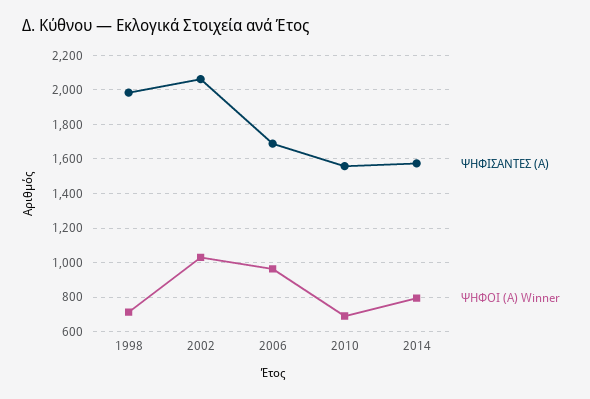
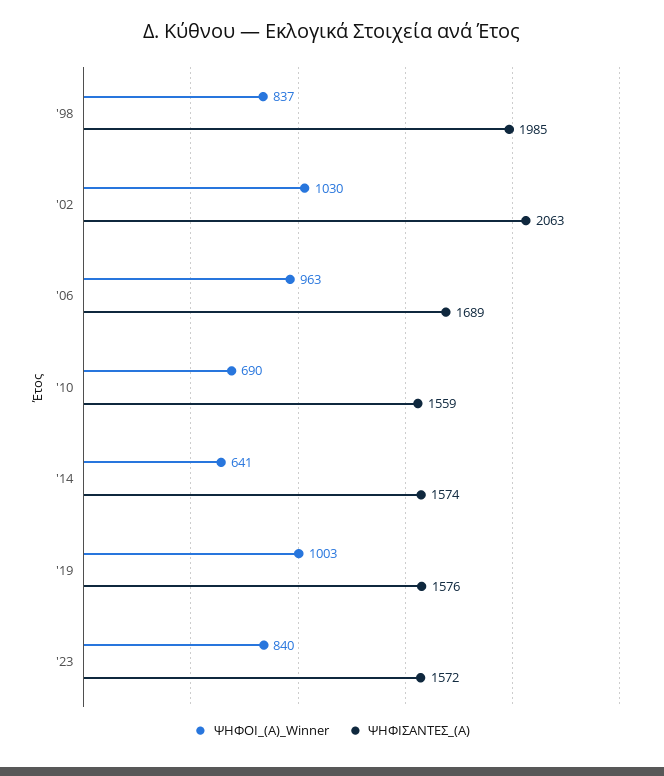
ΨΗΦΟΙ (Α) Winner, 1998: 700 -> 837
ΨΗΦΟΙ (Α) Winner, 2014: 800 -> 641
ΨΗΦΟΙ (Α) Winner, '19: none -> 1003
ΨΗΦΙΣΑΝΤΕΣ (Α), '19: none -> 1576
ΨΗΦΟΙ (Α) Winner, '23: none -> 840
ΨΗΦΙΣΑΝΤΕΣ (Α), '23: none -> 1572

